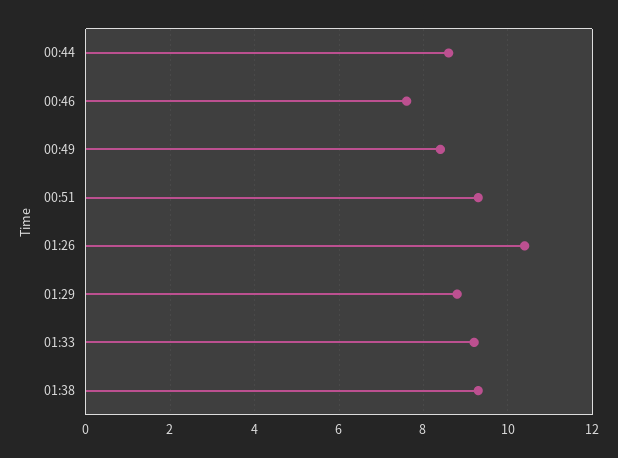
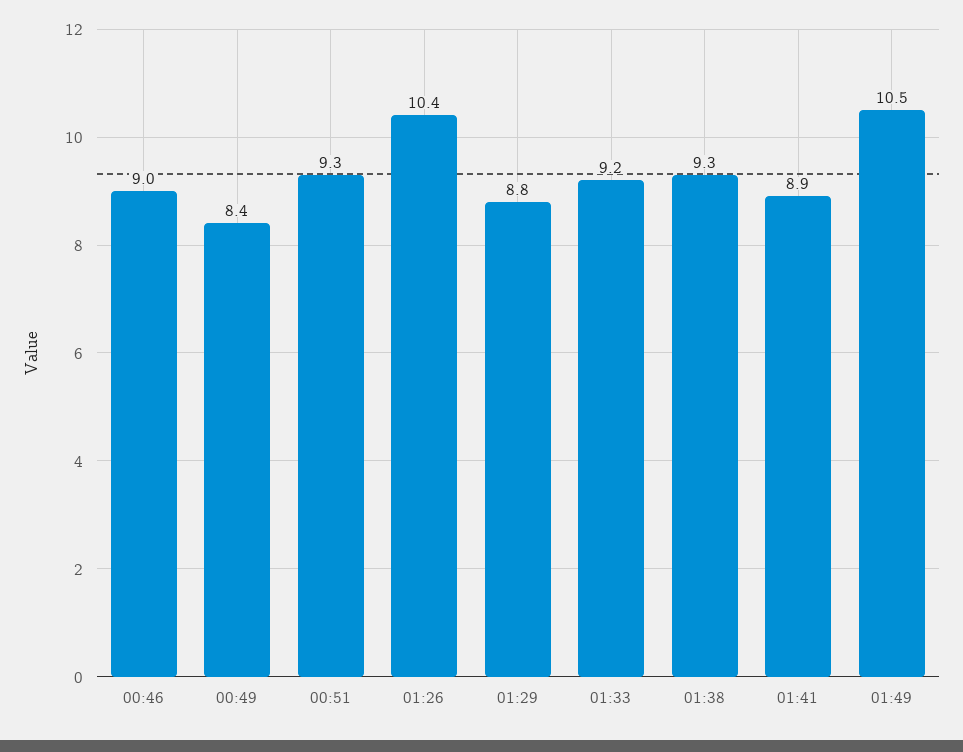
00:44: 8.5 -> none
00:46: 7.5 -> 9
01:41: none -> 8.9
01:49: none -> 10.5

